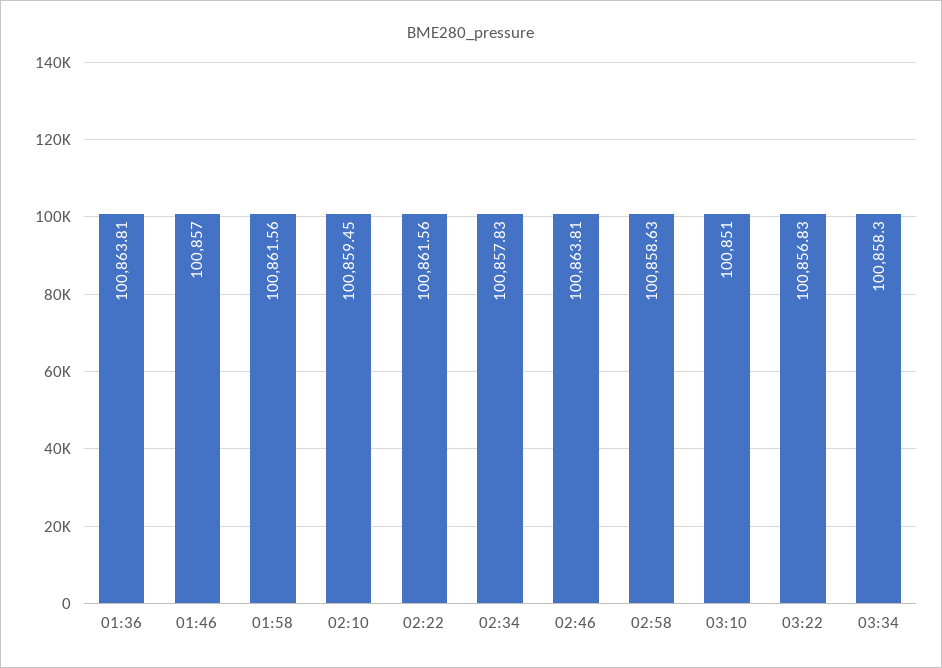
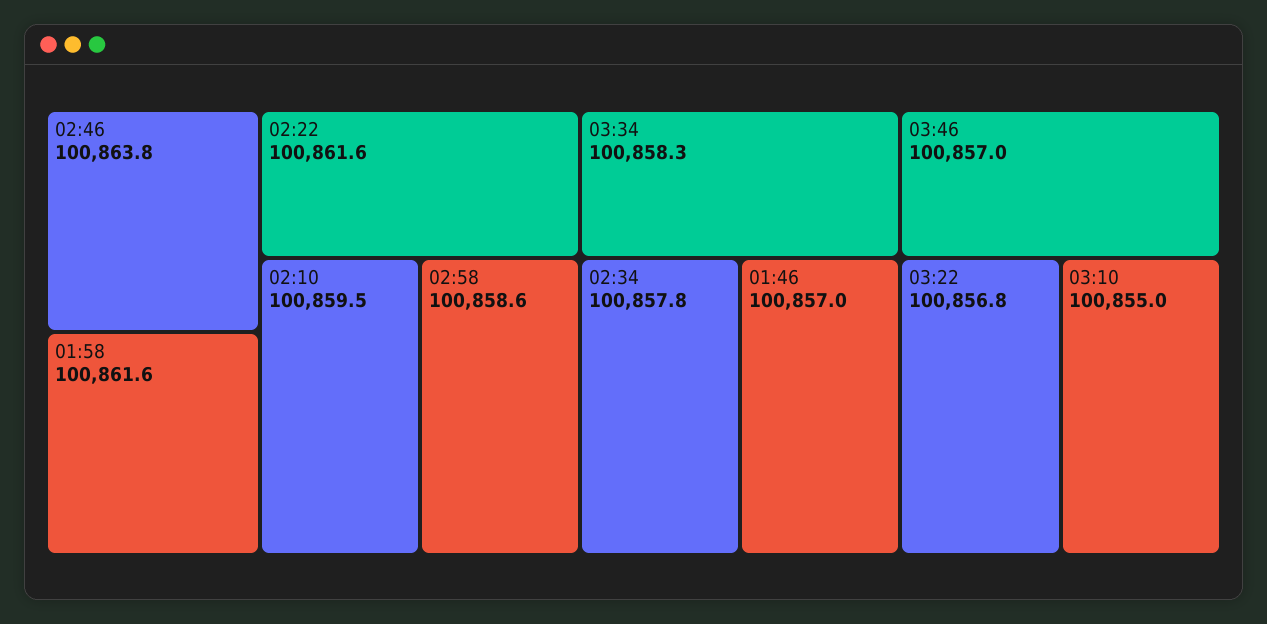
01:36: 100863.81 -> none
03:10: 100851 -> 100855
03:46: none -> 100857

